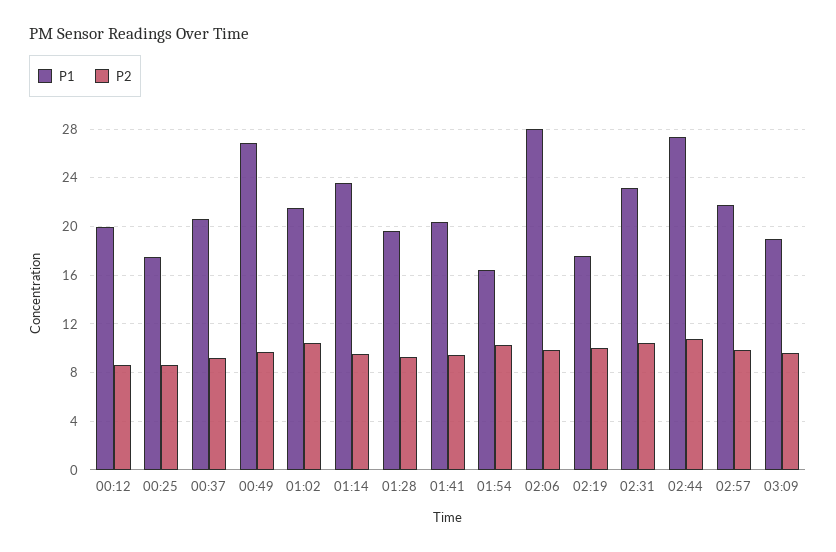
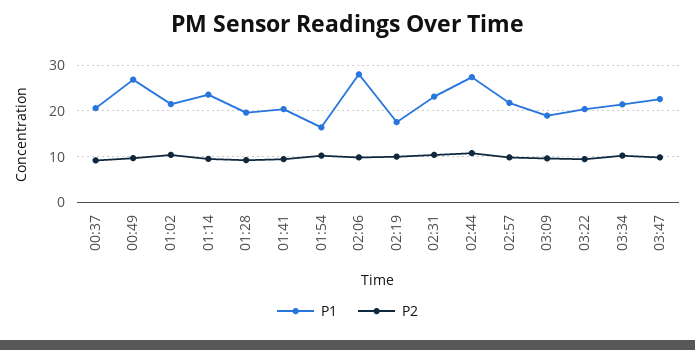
P1, 00:12: 20 -> none
P2, 00:12: 8.5 -> none
P1, 00:25: 17.5 -> none
P2, 00:25: 8.5 -> none
P1, 03:22: none -> 20
P2, 03:22: none -> 10
P1, 03:34: none -> 22
P2, 03:34: none -> 10
P1, 03:47: none -> 22
P2, 03:47: none -> 10

